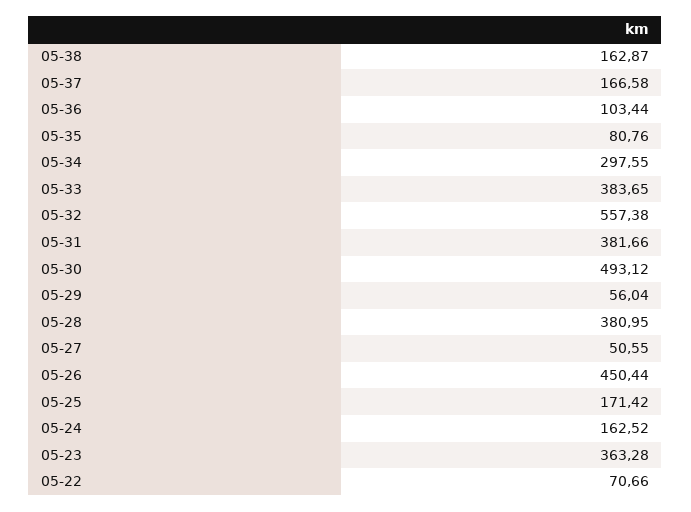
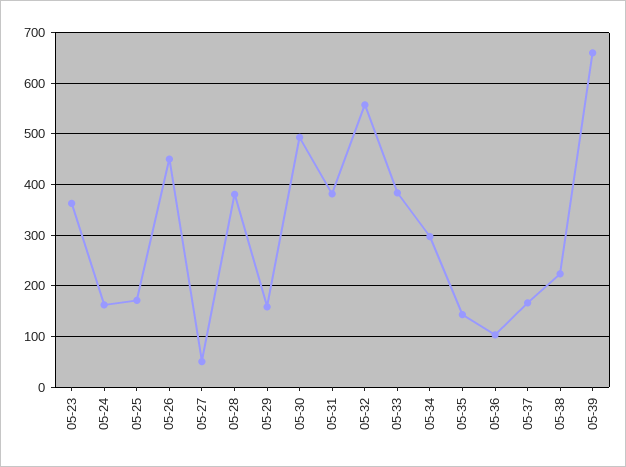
05-38: 162.87 -> 220
05-35: 80.76 -> 140
05-29: 56.04 -> 160
05-22: 70.66 -> none
05-39: none -> 660

